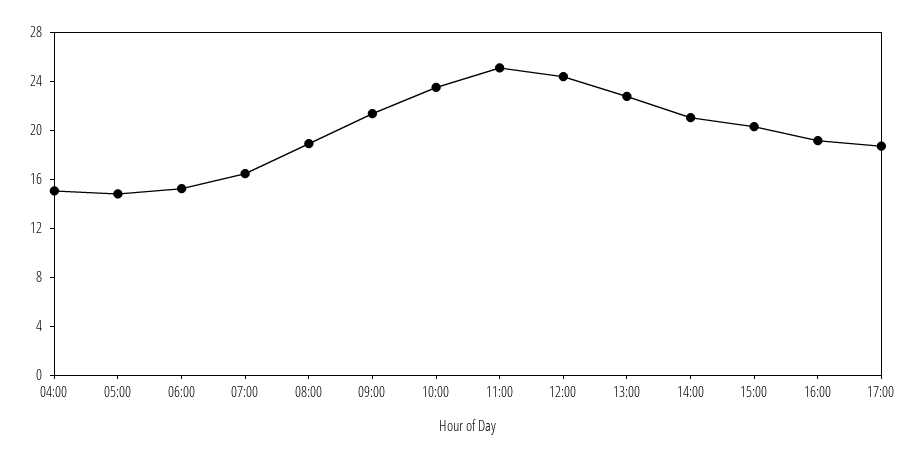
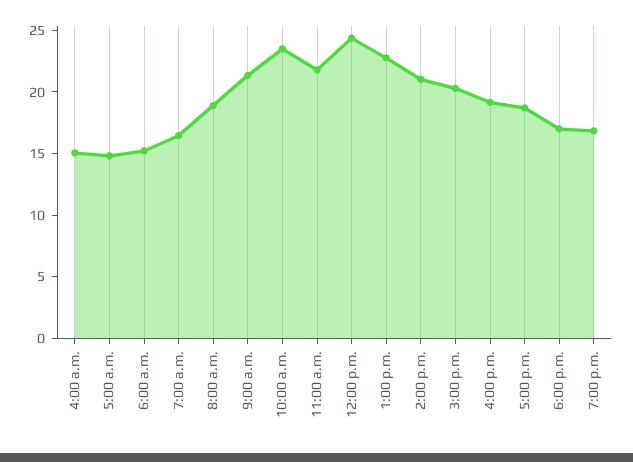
11:00: 25 -> 22
6:00 p.m.: none -> 17
7:00 p.m.: none -> 17

